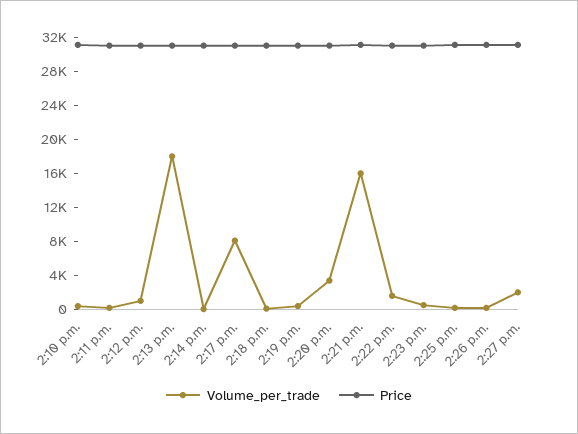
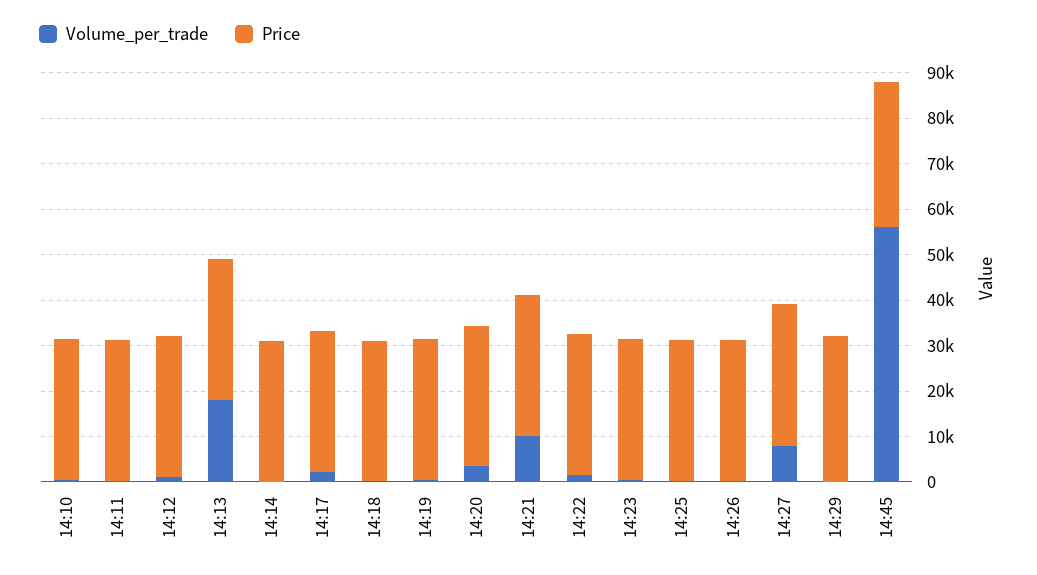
Volume_per_trade, 2:17 p.m.: 8000 -> 2000
Volume_per_trade, 2:21 p.m.: 16000 -> 10000
Volume_per_trade, 2:27 p.m.: 2000 -> 8000
Volume_per_trade, 14:29: none -> 0
Price, 14:29: none -> 32000
Volume_per_trade, 14:45: none -> 56000
Price, 14:45: none -> 32000

